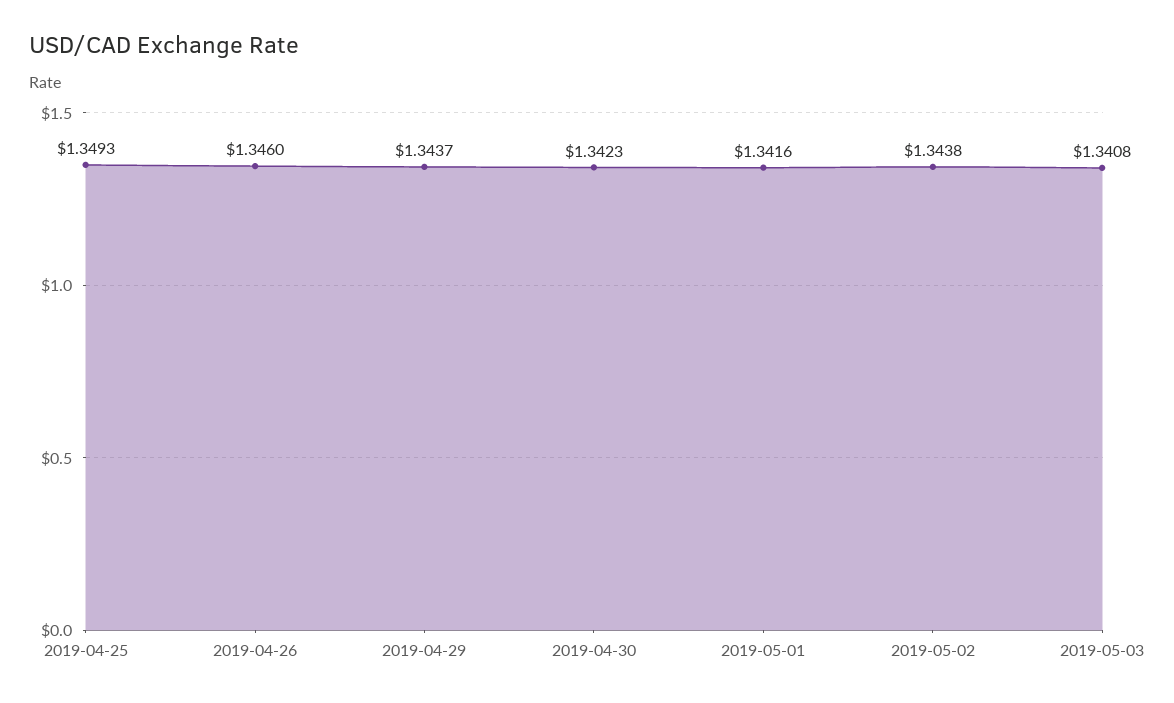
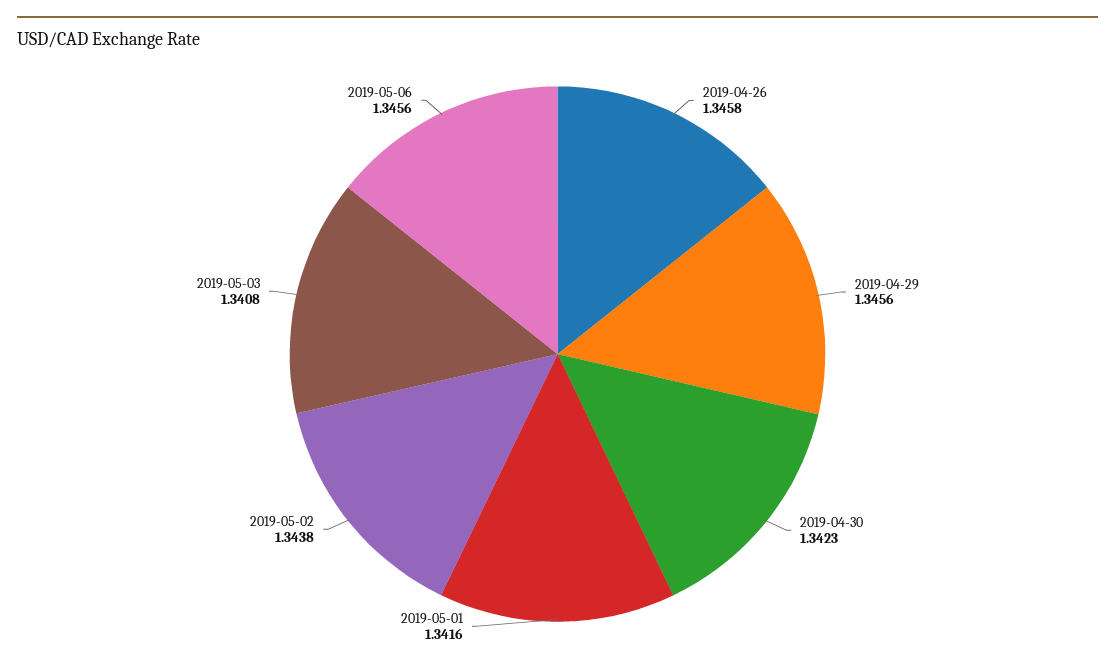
2019-04-25: 1.3493 -> none
2019-04-26: 1.346 -> 1.3458
2019-04-29: 1.3437 -> 1.3456
2019-05-06: none -> 1.3456

